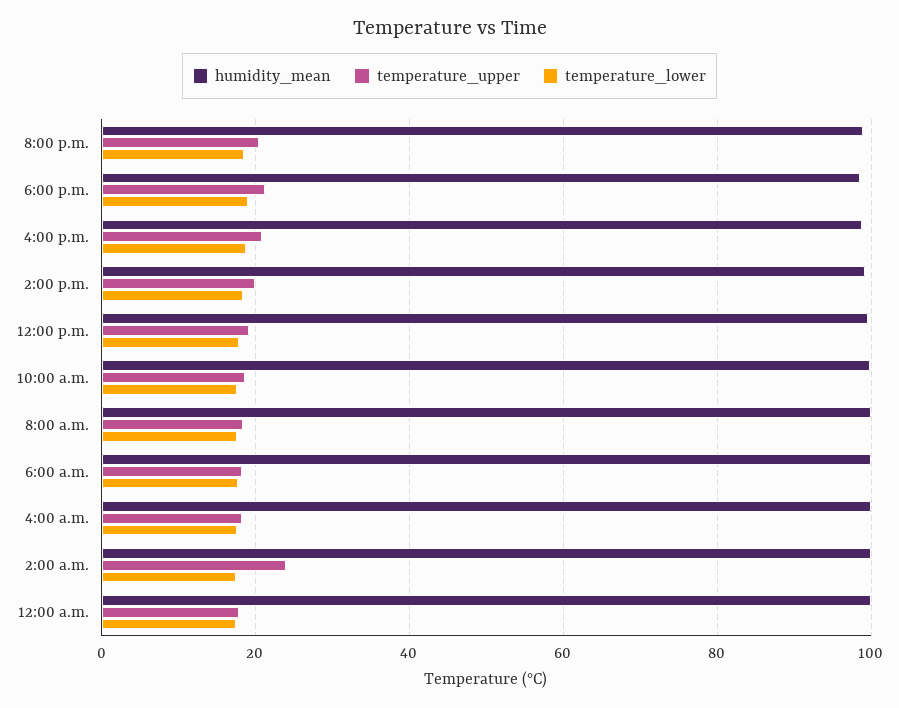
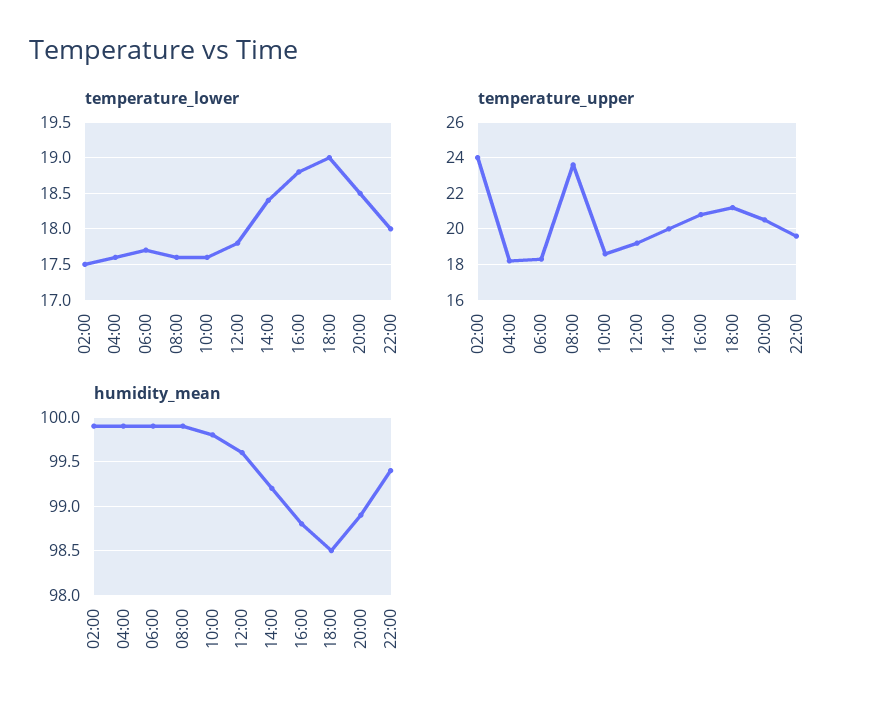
temperature_upper, 8:00 a.m.: 18 -> 23.5
humidity_mean, 12:00 a.m.: 100 -> none
temperature_upper, 12:00 a.m.: 18 -> none
temperature_lower, 12:00 a.m.: 18 -> none
temperature_lower, 22:00: none -> 18
temperature_upper, 22:00: none -> 19.5
humidity_mean, 22:00: none -> 99.4

